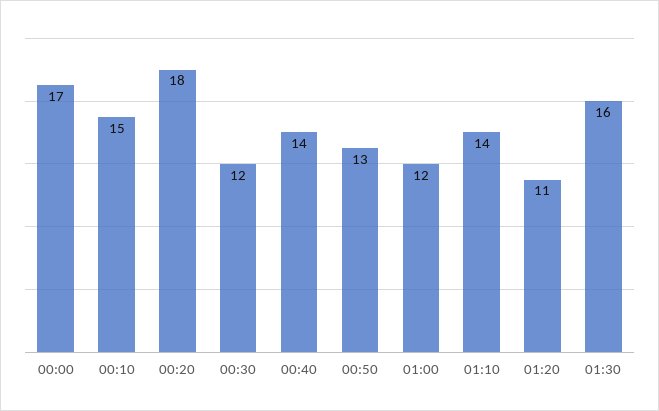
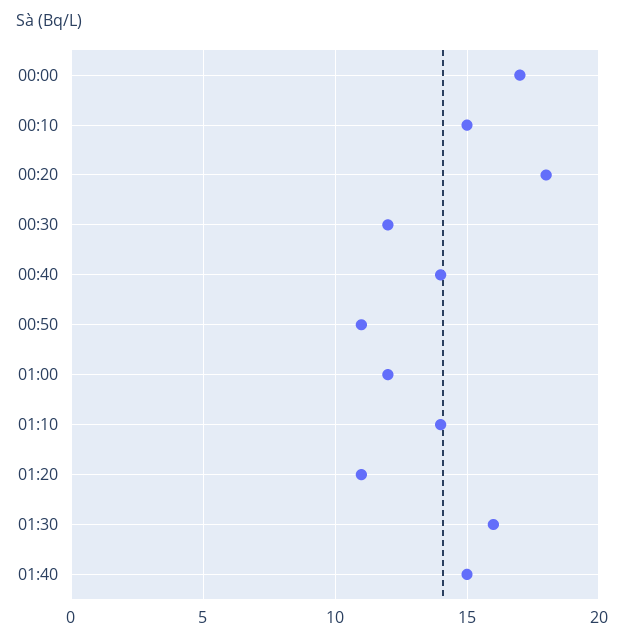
00:50: 13 -> 11
01:40: none -> 15

